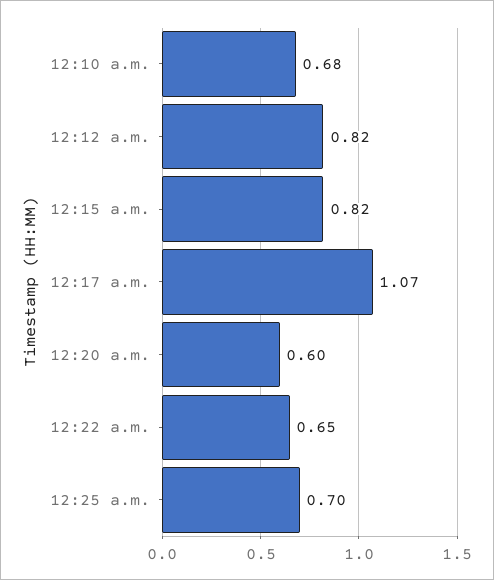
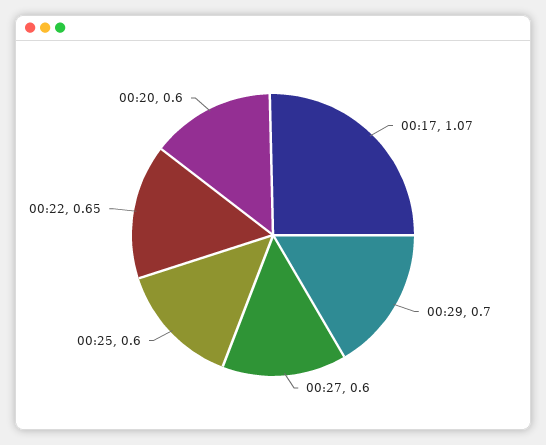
12:10 a.m.: 0.68 -> none
12:12 a.m.: 0.82 -> none
12:15 a.m.: 0.82 -> none
12:25 a.m.: 0.7 -> 0.6
00:29: none -> 0.7
00:27: none -> 0.6

